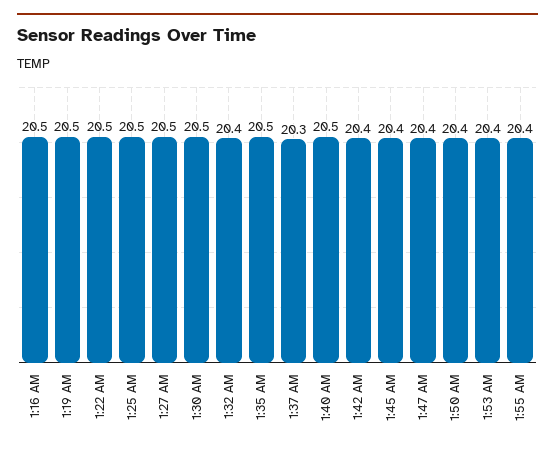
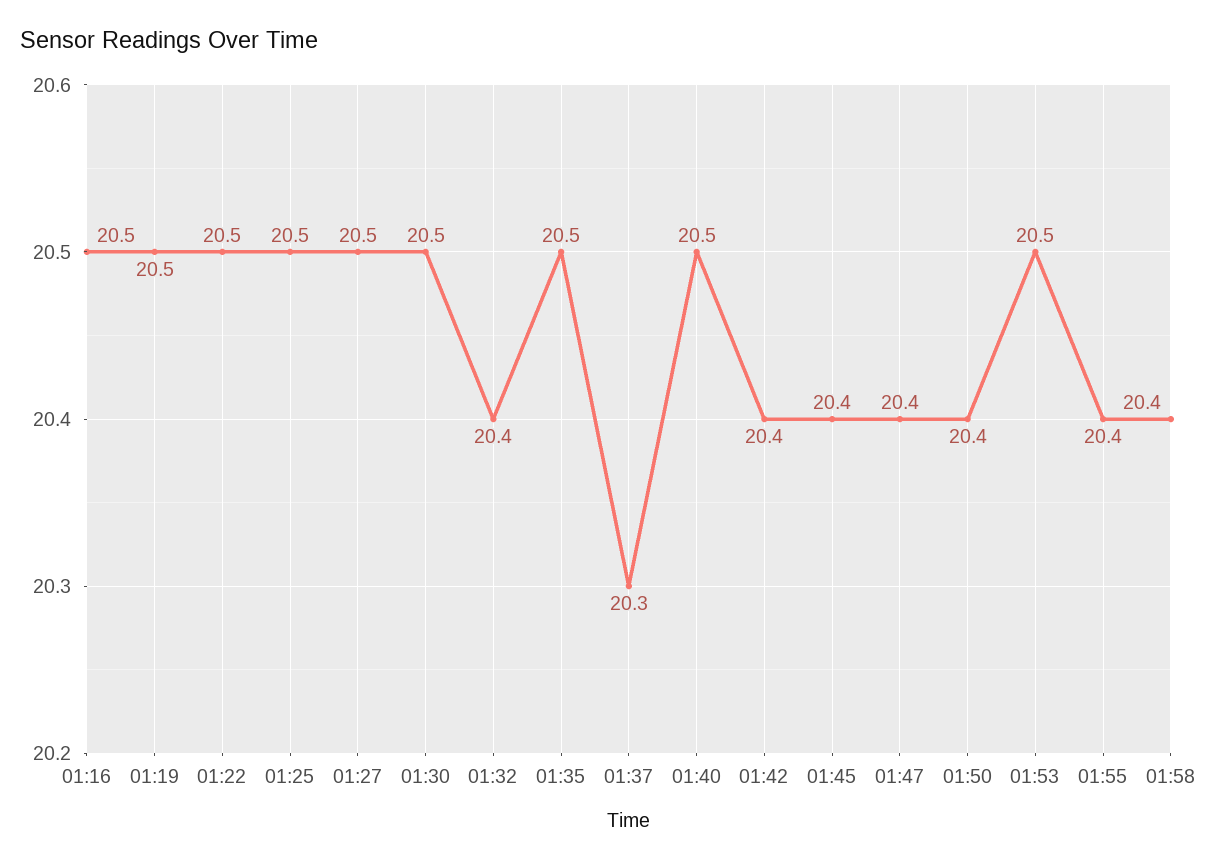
1:53 AM: 20.4 -> 20.5
01:58: none -> 20.4

